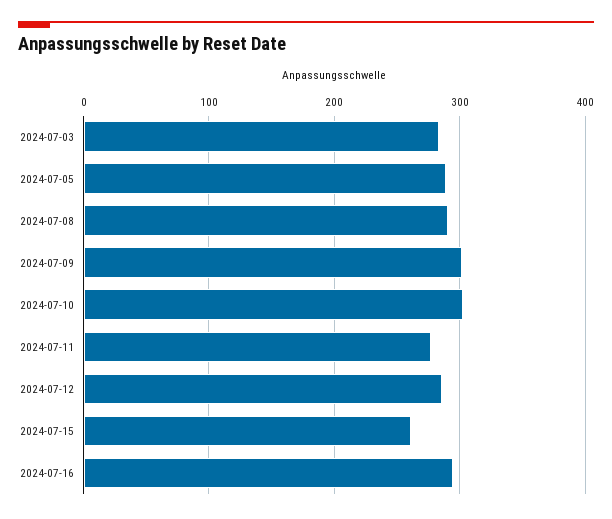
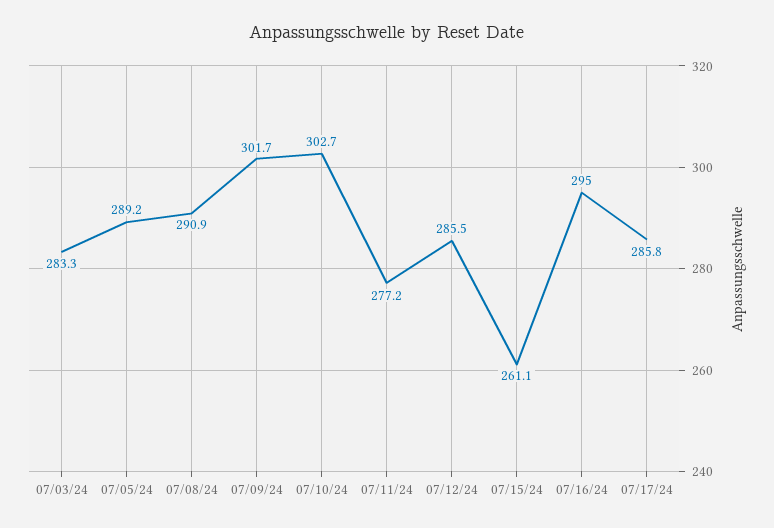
07/17/24: none -> 285.8

